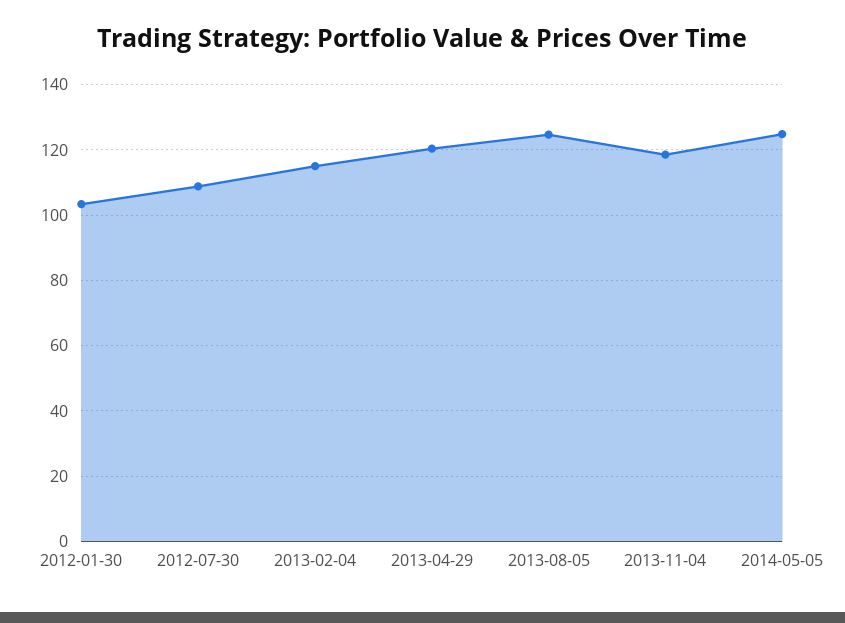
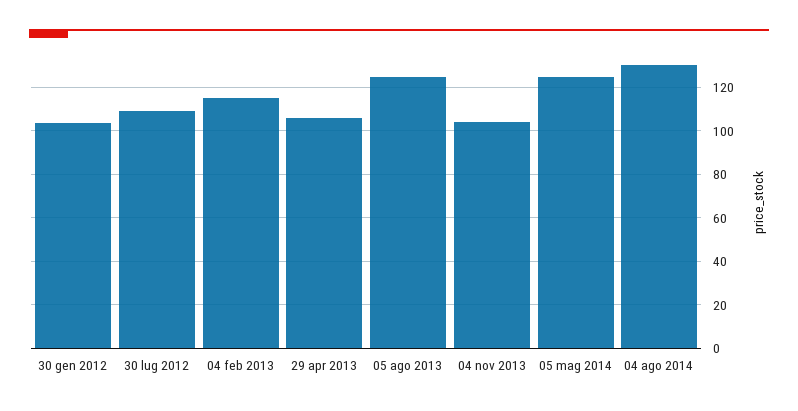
2013-04-29: 120 -> 105
2013-11-04: 118 -> 105
04 ago 2014: none -> 130

